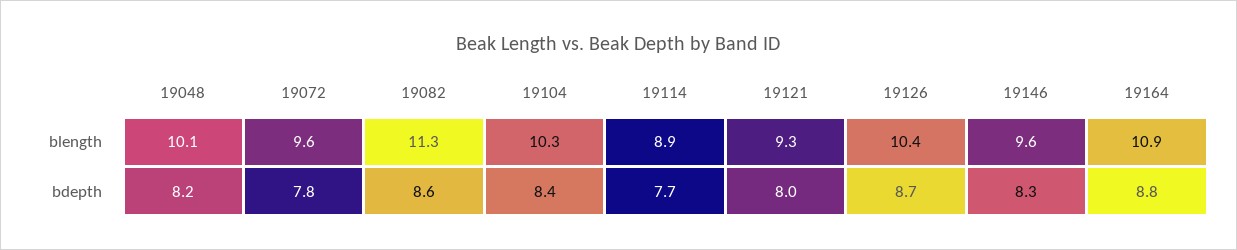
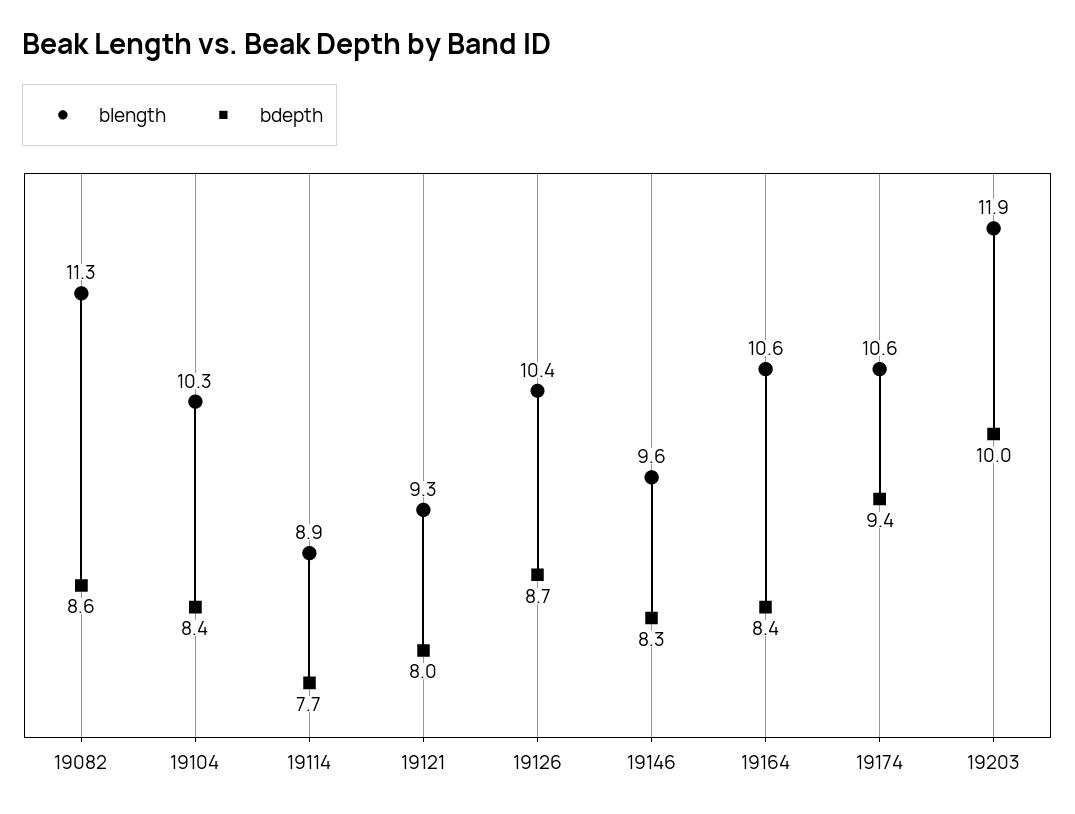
blength, 19048: 10.1 -> none
blength, 19072: 9.6 -> none
blength, 19164: 10.9 -> 10.6
bdepth, 19048: 8.2 -> none
bdepth, 19072: 7.8 -> none
bdepth, 19164: 8.8 -> 8.4
blength, 19174: none -> 10.6
bdepth, 19174: none -> 9.4
blength, 19203: none -> 11.9
bdepth, 19203: none -> 10

